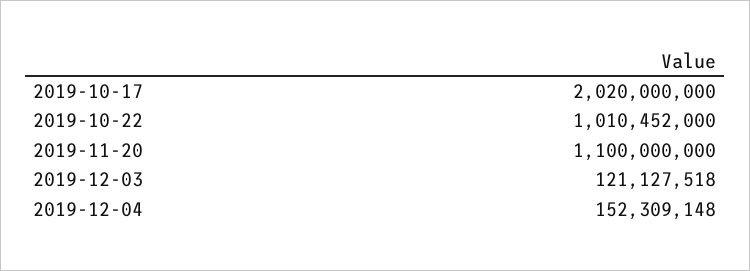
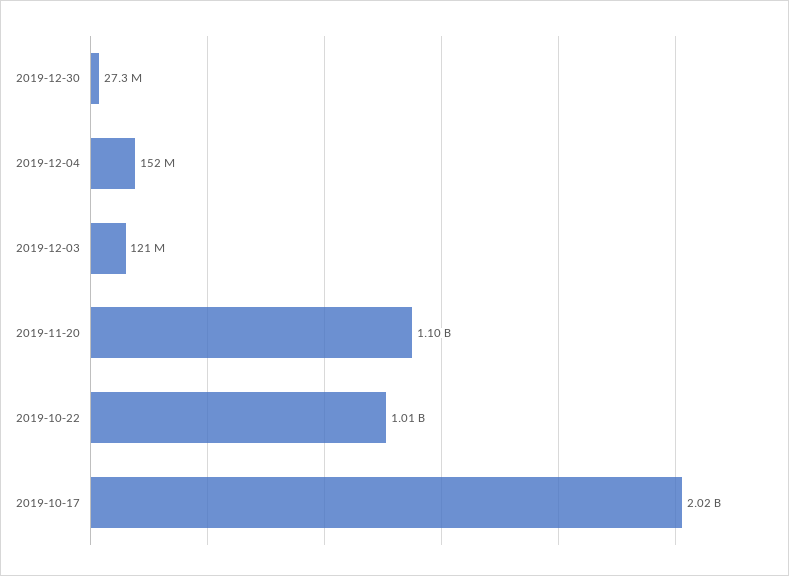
2019-12-30: none -> 27300000

